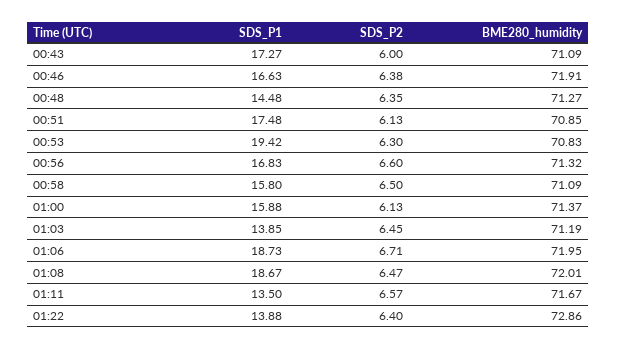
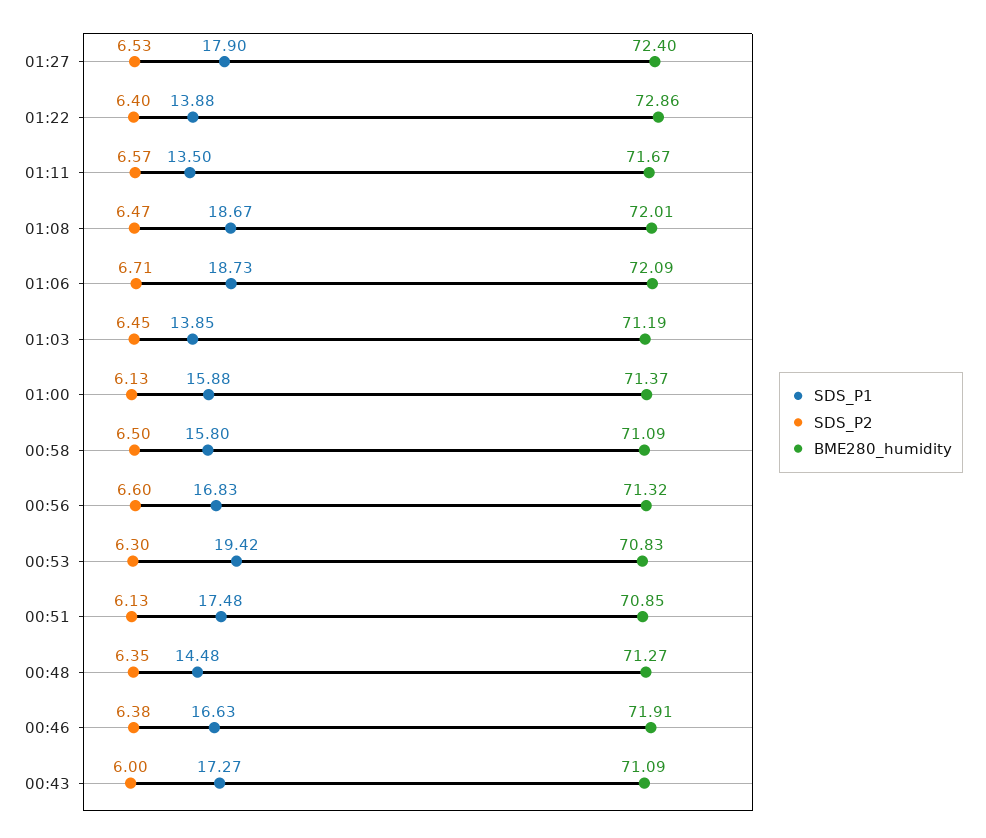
BME280_humidity, 01:06: 71.95 -> 72.09
SDS_P1, 01:27: none -> 17.9
SDS_P2, 01:27: none -> 6.53
BME280_humidity, 01:27: none -> 72.4

